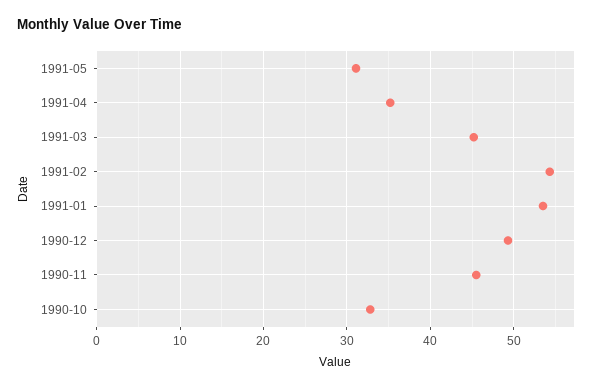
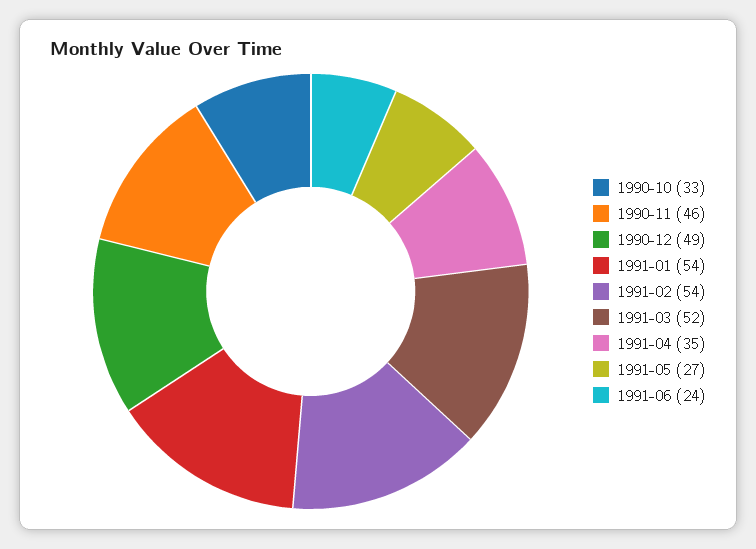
1991-05: 31 -> 27
1991-03: 45 -> 52
1991-06: none -> 24

